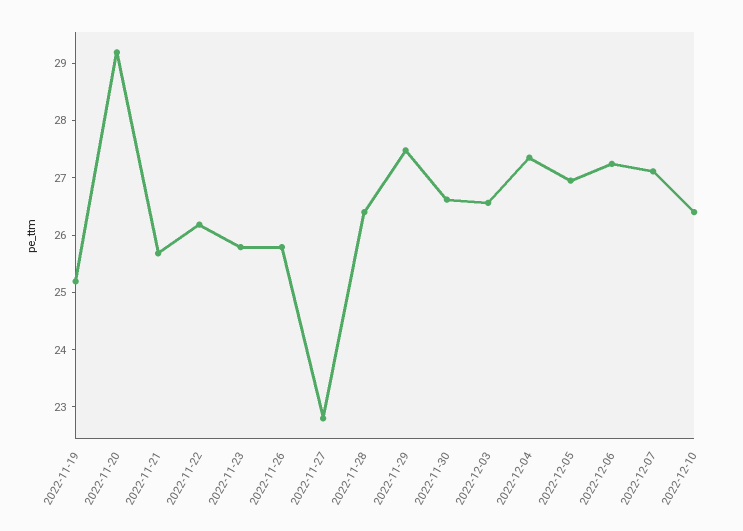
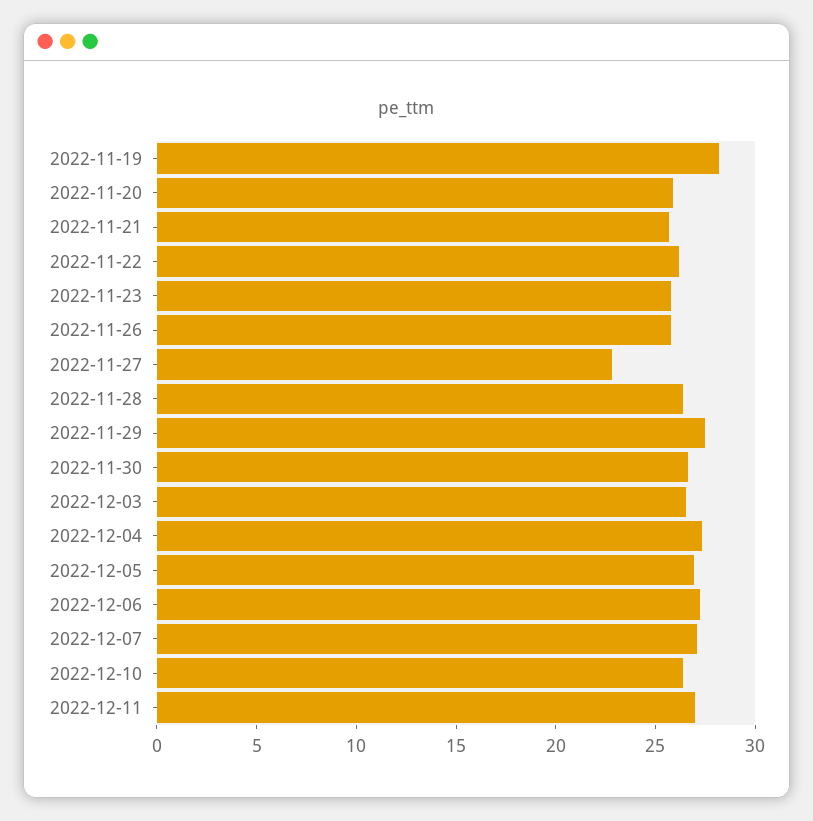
2022-11-19: 25.2 -> 28
2022-11-20: 29.2 -> 26
2022-12-11: none -> 27

